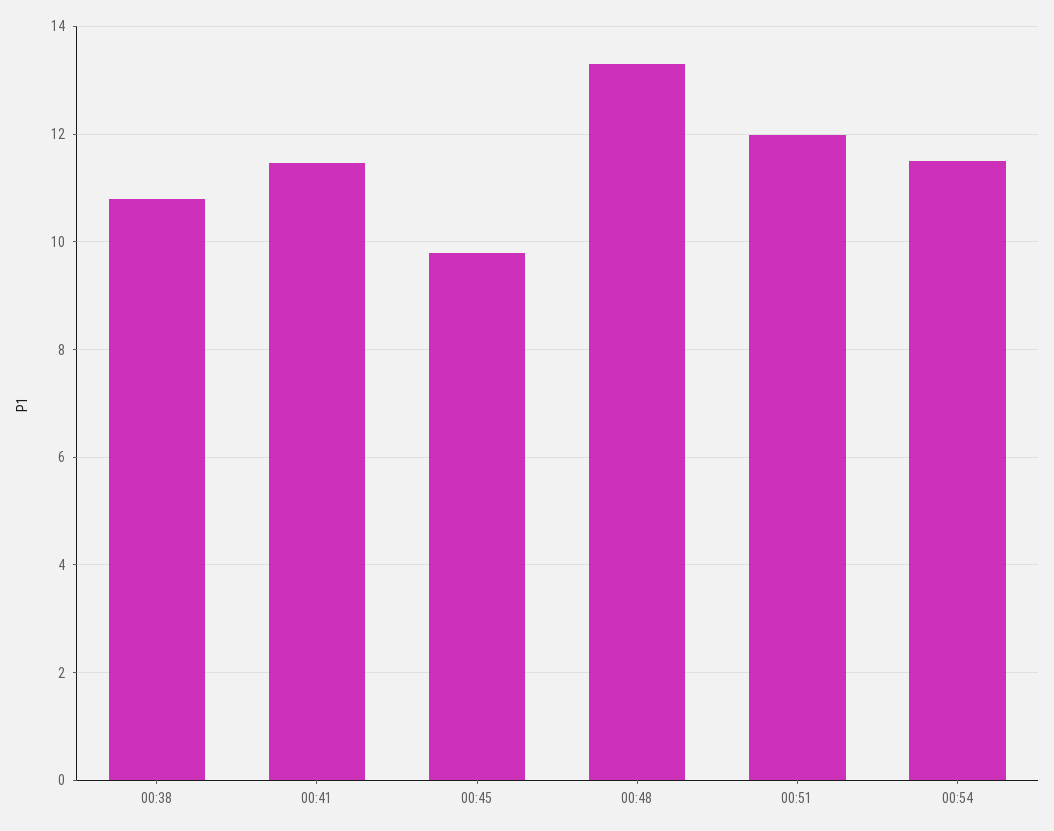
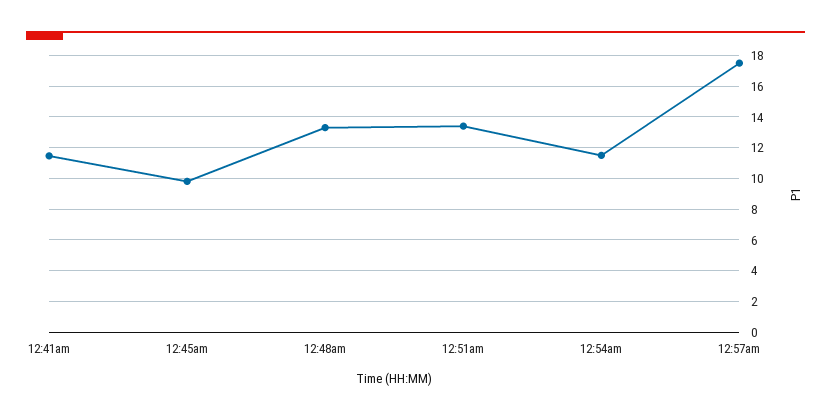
00:38: 10.8 -> none
00:51: 12 -> 13.5
12:57am: none -> 17.5

